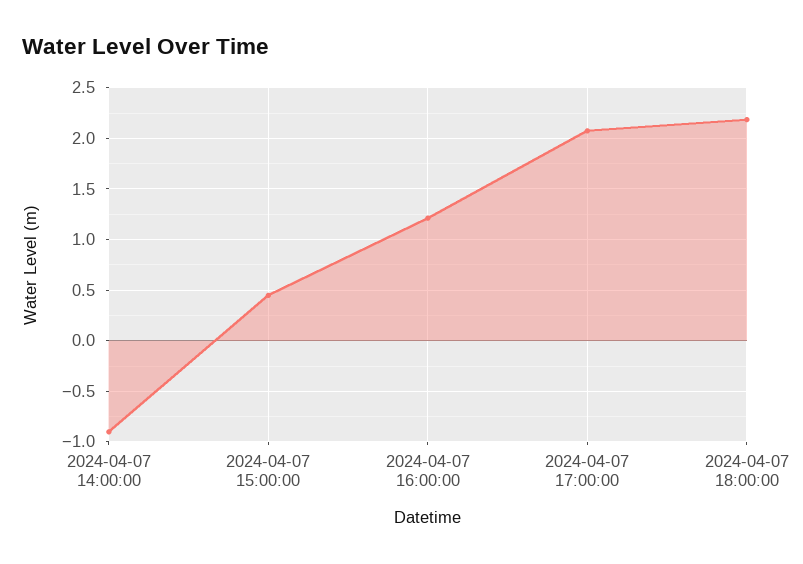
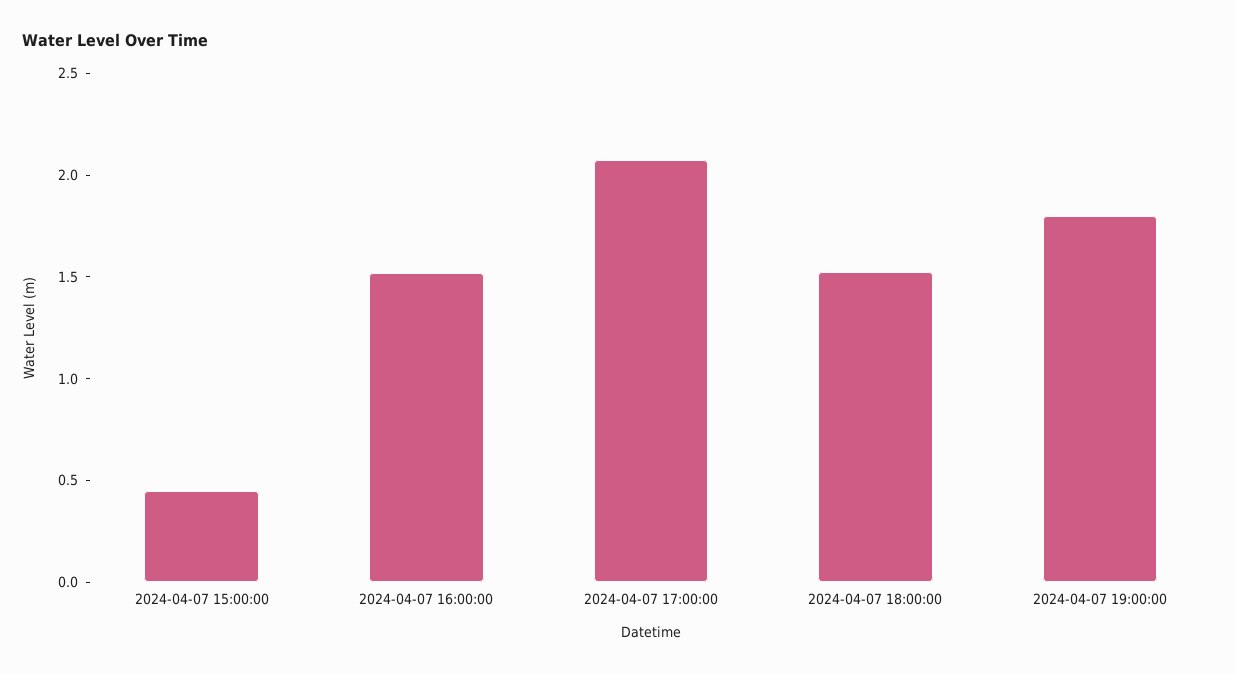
2024-04-07 14:00:00: -0.9 -> none
2024-04-07 16:00:00: 1.2 -> 1.5
2024-04-07 18:00:00: 2.2 -> 1.5
2024-04-07 19:00:00: none -> 1.8

